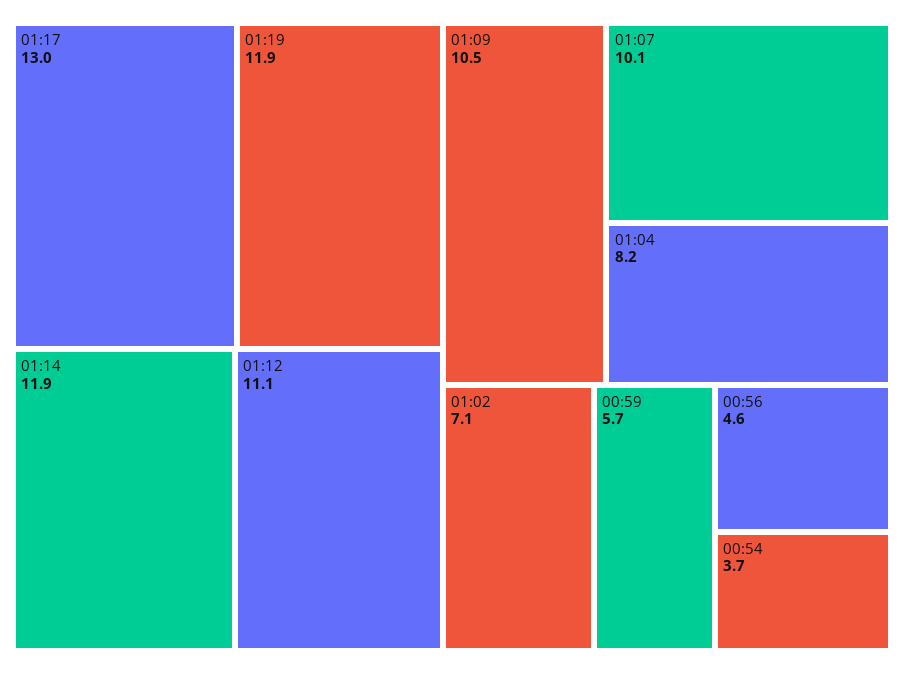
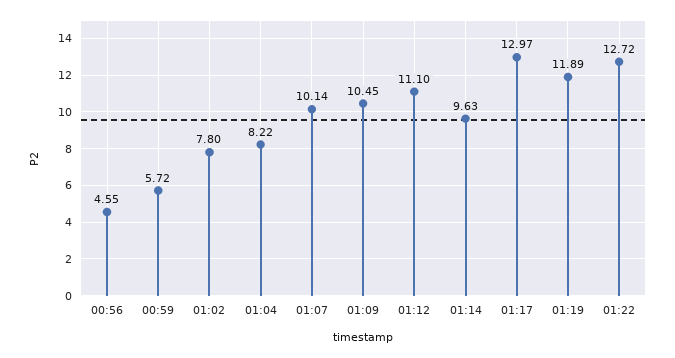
01:14: 11.9 -> 9.63
01:02: 7.1 -> 7.8
00:54: 3.7 -> none
01:22: none -> 12.72

